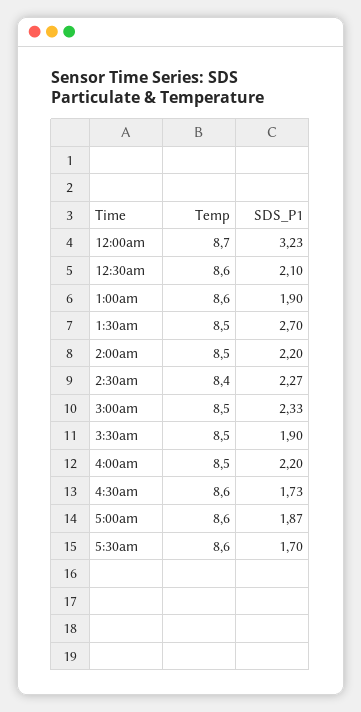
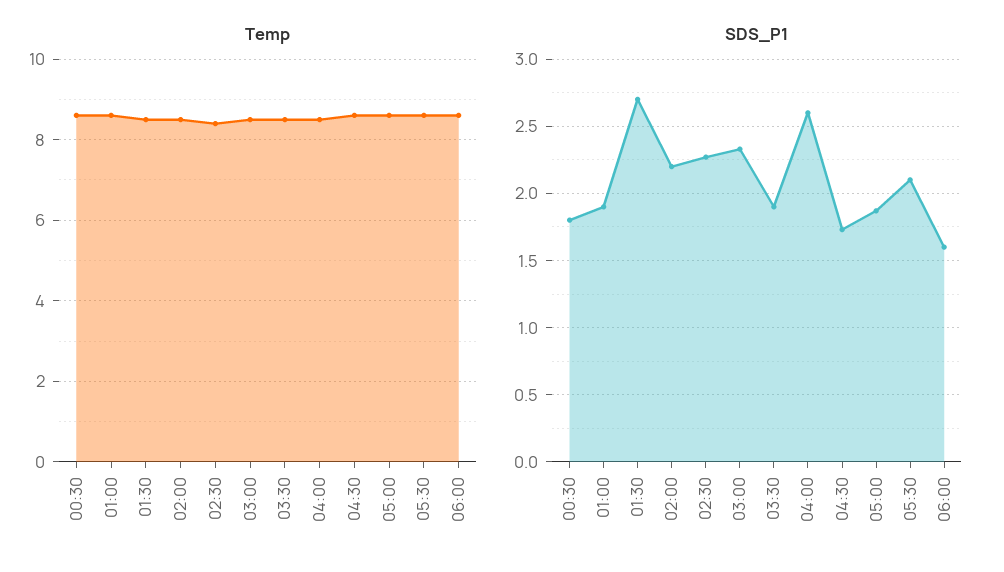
Temp, 12:00am: 8.7 -> none
SDS_P1, 12:00am: 3.23 -> none
SDS_P1, 12:30am: 2.1 -> 1.8
SDS_P1, 4:00am: 2.2 -> 2.6
SDS_P1, 5:30am: 1.7 -> 2.1
Temp, 06:00: none -> 8.5
SDS_P1, 06:00: none -> 1.6

